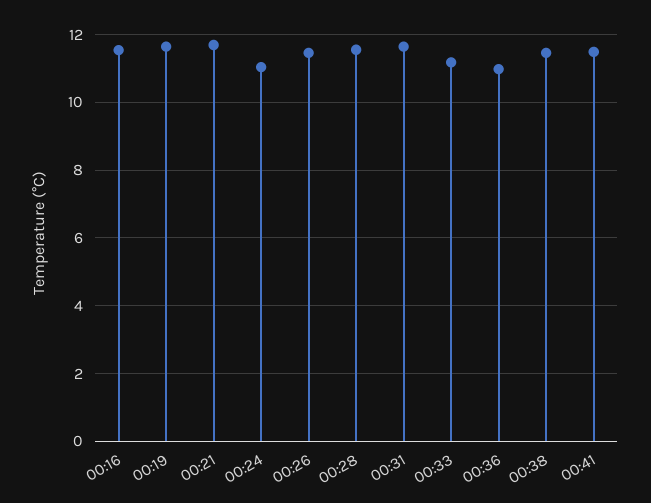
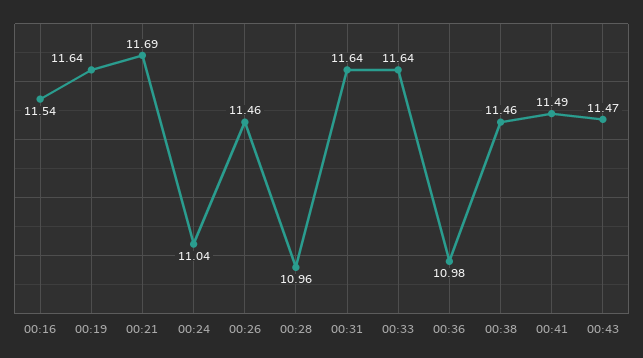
00:28: 11.6 -> 10.96
00:33: 11.2 -> 11.64
00:43: none -> 11.47

